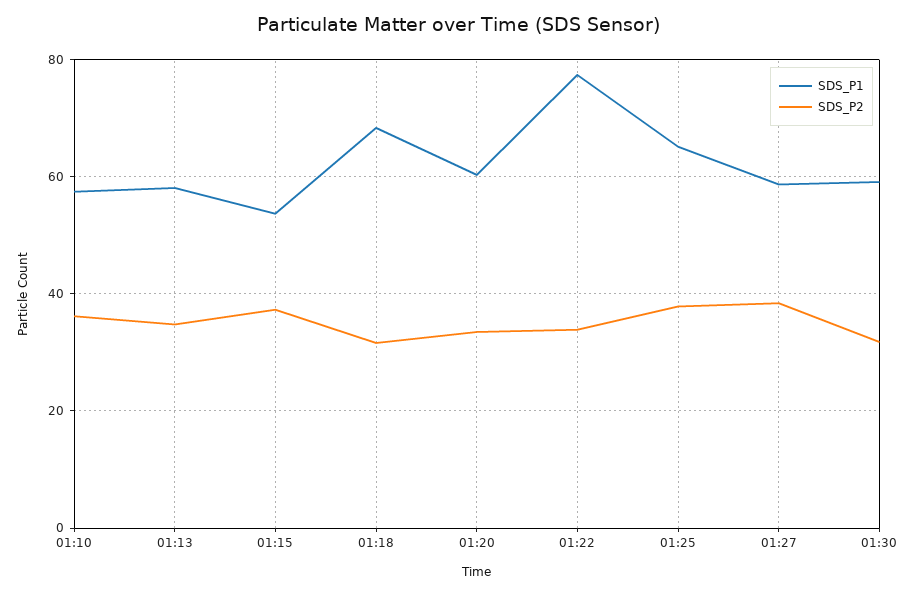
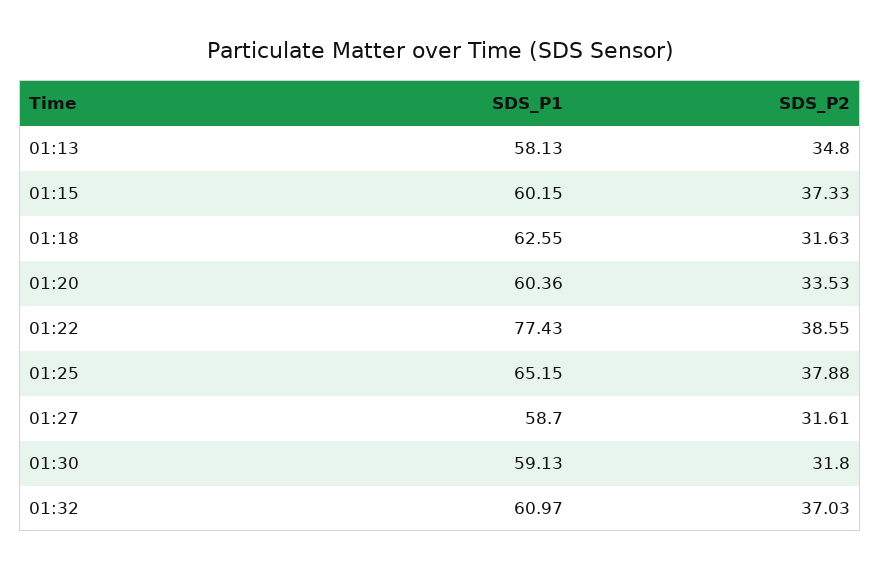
SDS_P1, 01:10: 58 -> none
SDS_P2, 01:10: 36 -> none
SDS_P1, 01:15: 54 -> 60.15
SDS_P1, 01:18: 68 -> 62.55
SDS_P2, 01:22: 34 -> 38.55
SDS_P2, 01:27: 38 -> 31.61
SDS_P1, 01:32: none -> 60.97
SDS_P2, 01:32: none -> 37.03

